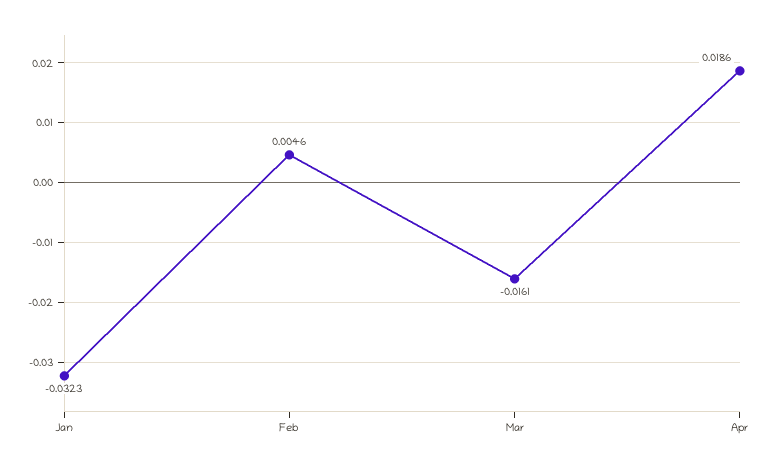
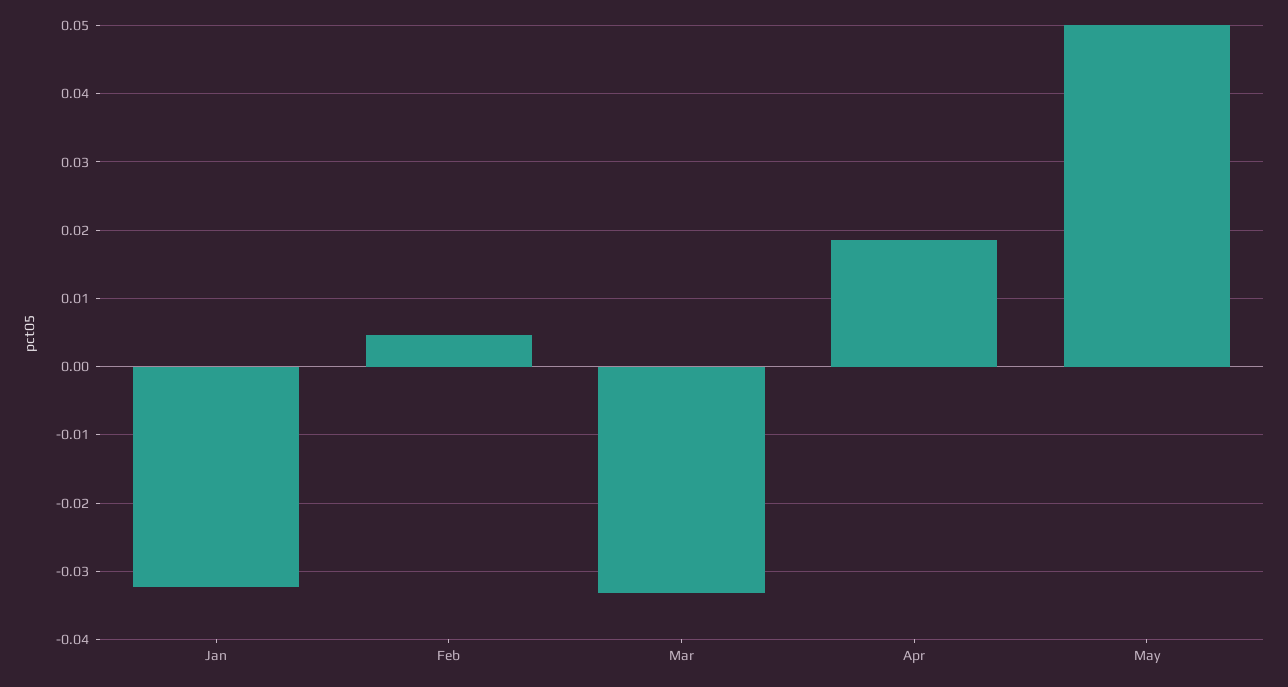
Mar: -0.0161 -> -0.033
May: none -> 0.05

